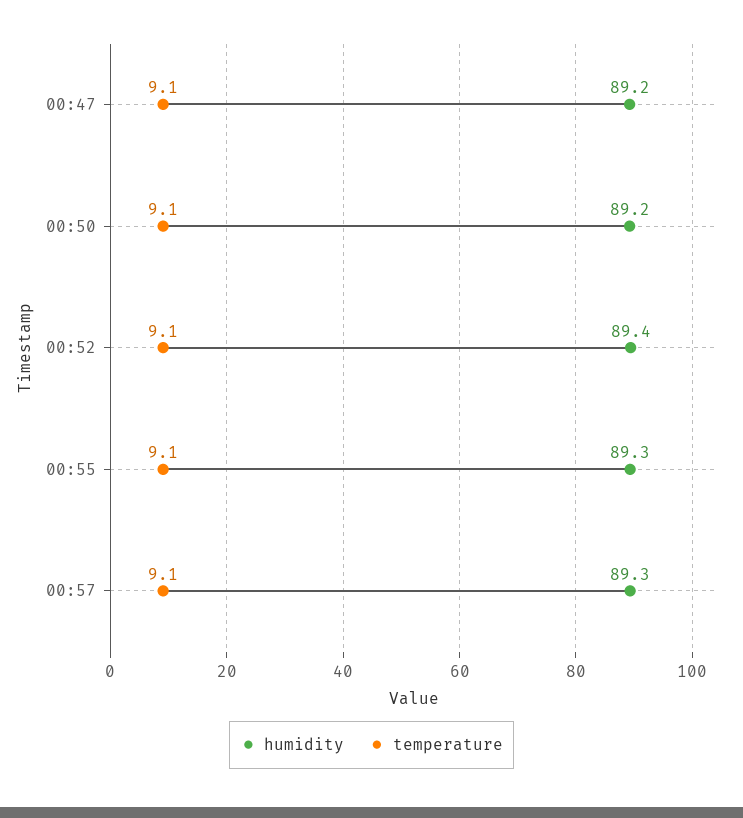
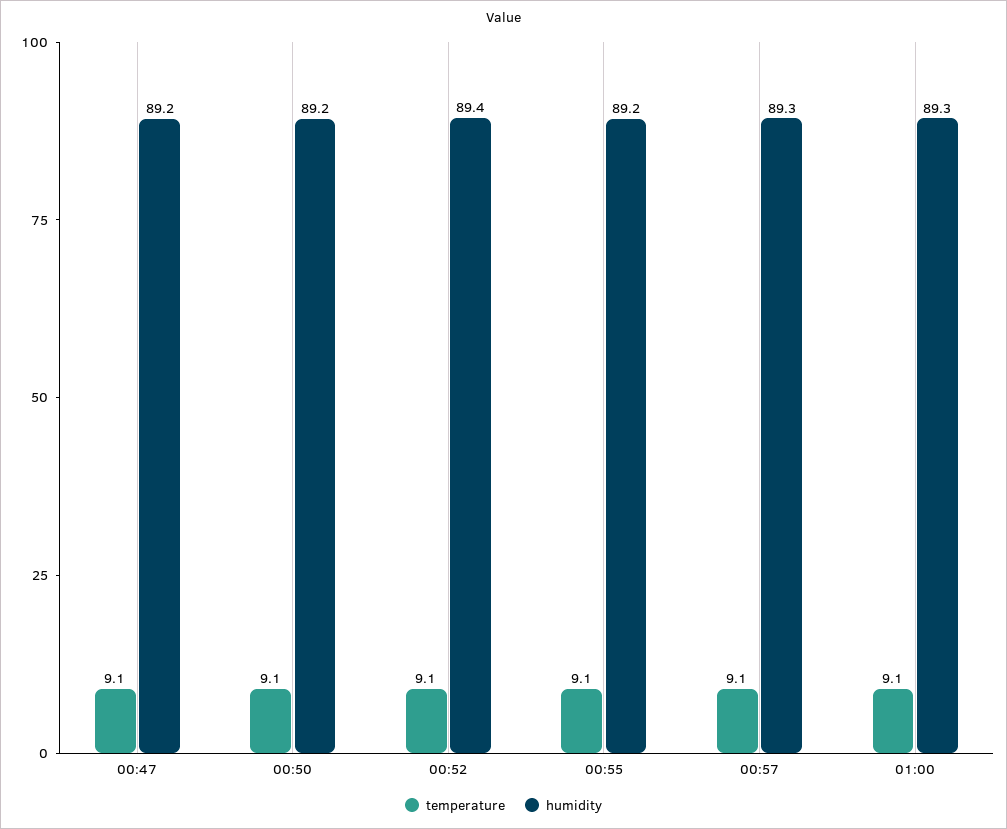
humidity, 00:55: 89.3 -> 89.2
temperature, 01:00: none -> 9.1
humidity, 01:00: none -> 89.3

